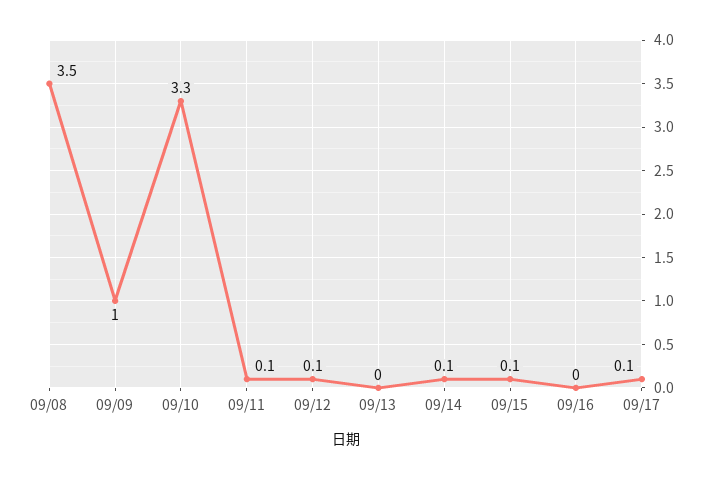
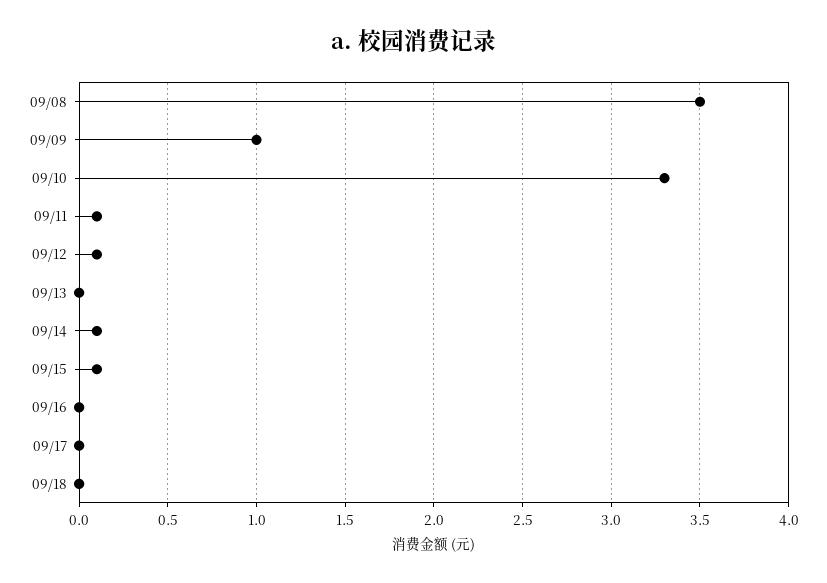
09/17: 0.1 -> 0
09/18: none -> 0

